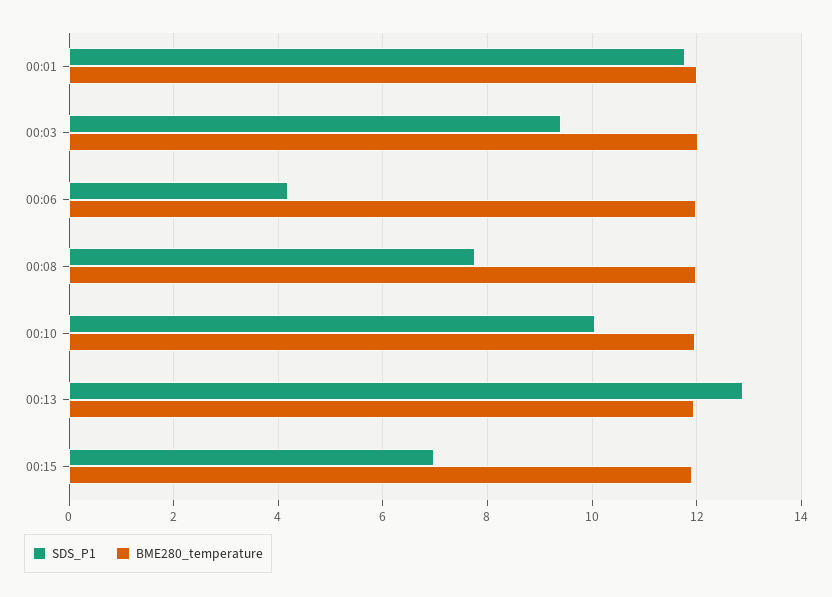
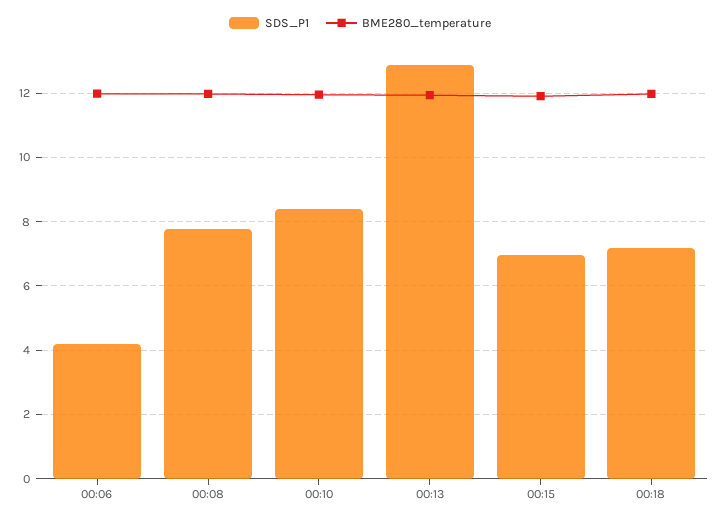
SDS_P1, 00:01: 11.8 -> none
BME280_temperature, 00:01: 12 -> none
SDS_P1, 00:03: 9.4 -> none
BME280_temperature, 00:03: 12 -> none
SDS_P1, 00:10: 10 -> 8.4
SDS_P1, 00:18: none -> 7.2
BME280_temperature, 00:18: none -> 12

